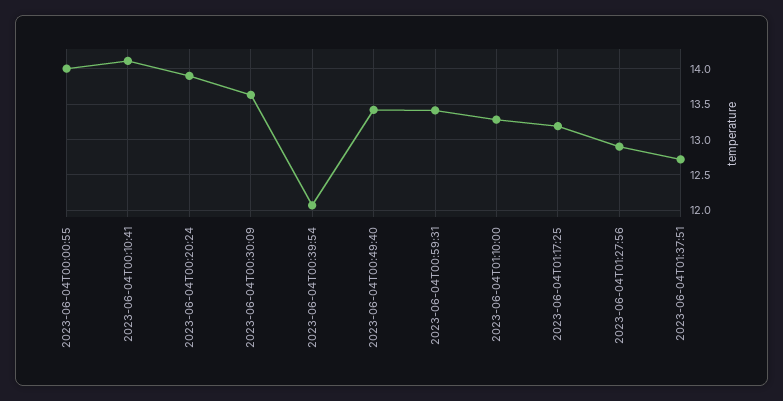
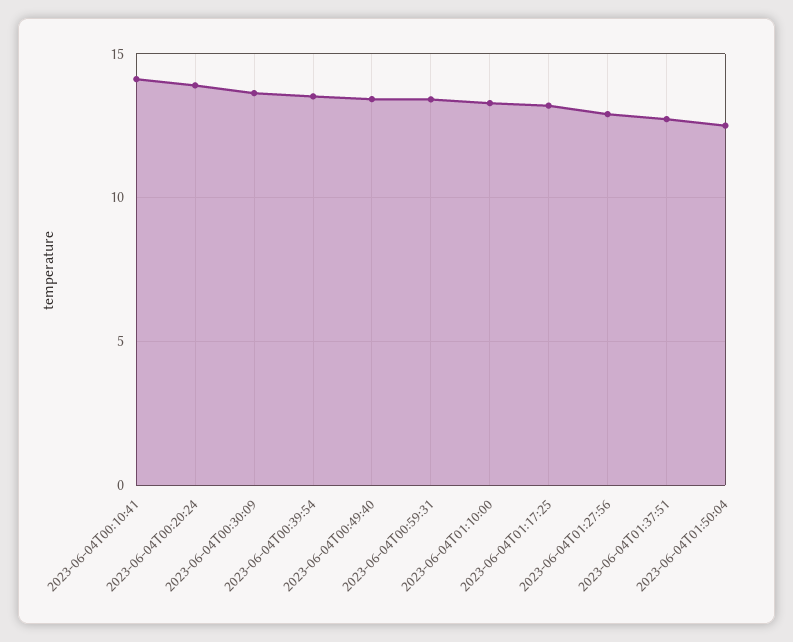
2023-06-04T00:00:55: 14 -> none
2023-06-04T00:39:54: 12.1 -> 13.5
2023-06-04T01:50:04: none -> 12.5

